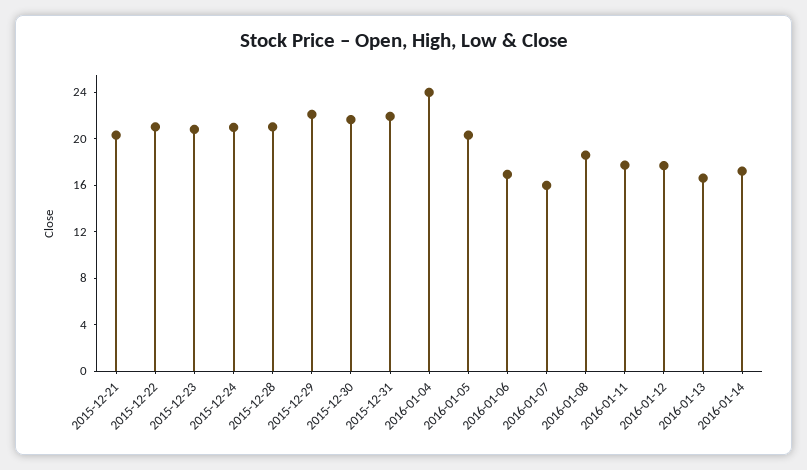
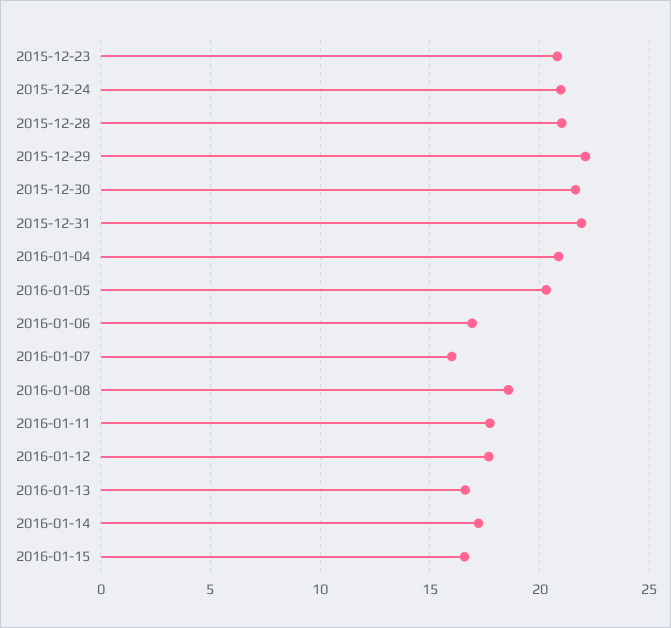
2015-12-21: 20 -> none
2015-12-22: 21 -> none
2016-01-04: 24 -> 21
2016-01-15: none -> 16.5

